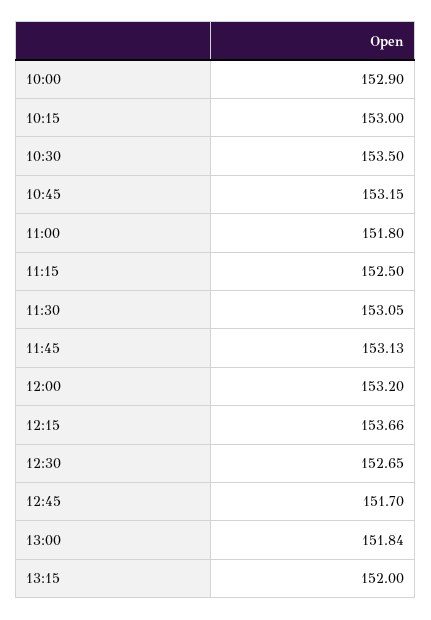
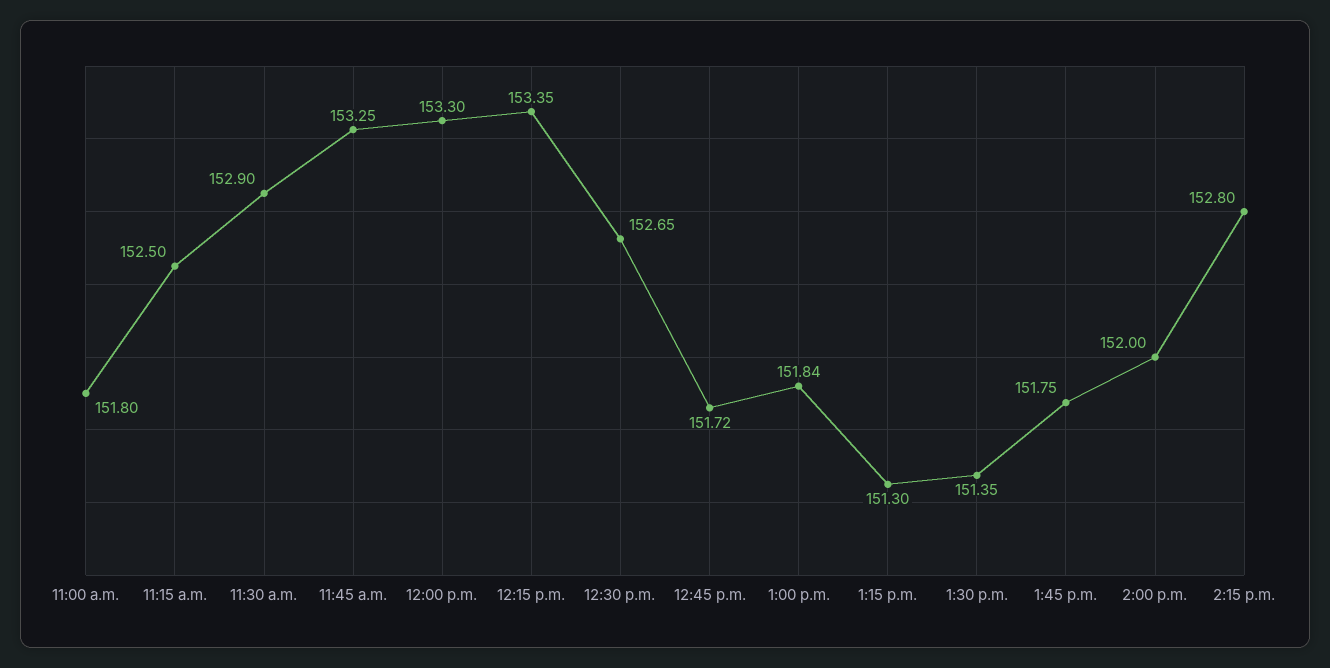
10:00: 152.9 -> none
10:15: 153 -> none
10:30: 153.5 -> none
10:45: 153.15 -> none
11:30: 153.05 -> 152.9
11:45: 153.13 -> 153.25
12:00: 153.2 -> 153.3
12:15: 153.66 -> 153.35
12:45: 151.7 -> 151.72
13:15: 152 -> 151.3
1:30 p.m.: none -> 151.35
1:45 p.m.: none -> 151.75
2:00 p.m.: none -> 152
2:15 p.m.: none -> 152.8

